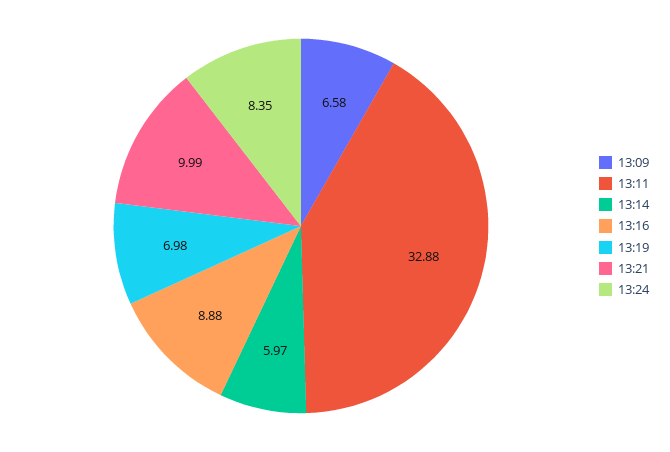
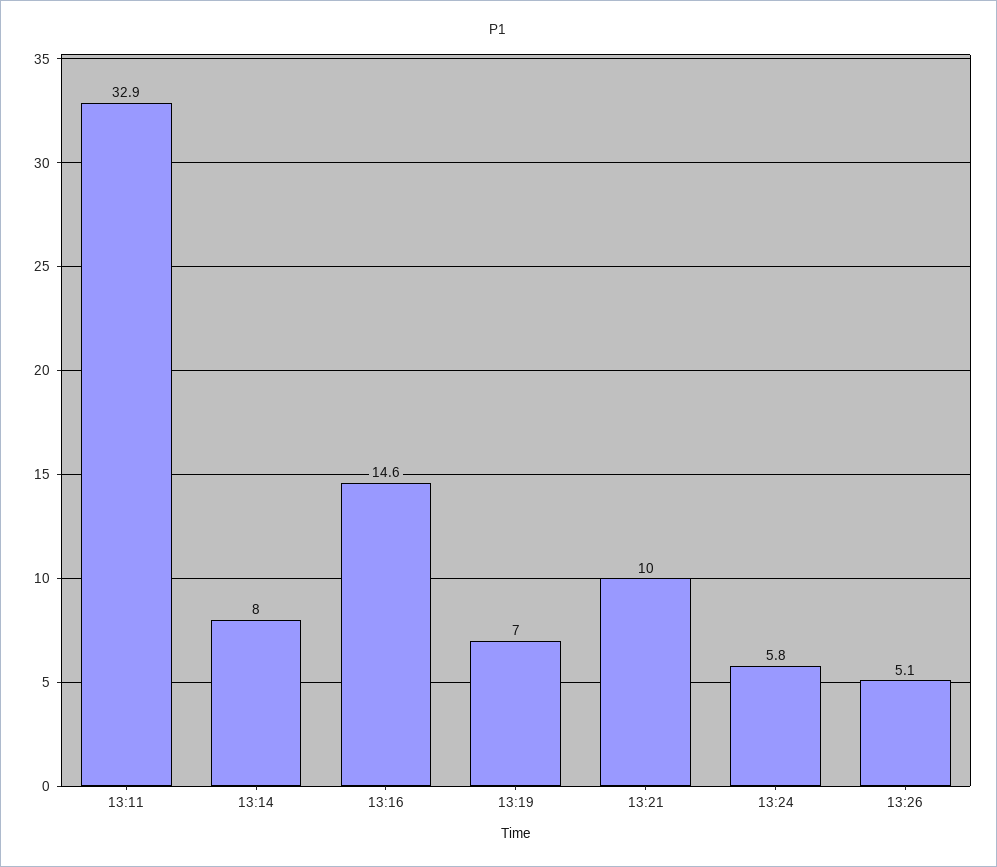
13:09: 6.58 -> none
13:14: 5.97 -> 8
13:16: 8.88 -> 14.6
13:24: 8.35 -> 5.8
13:26: none -> 5.1

